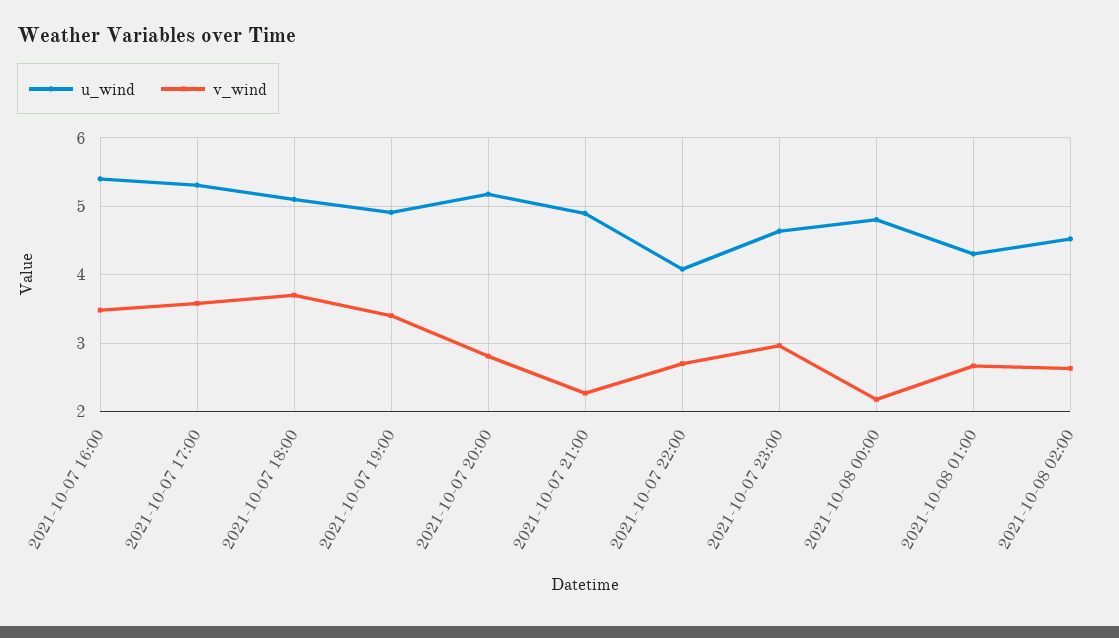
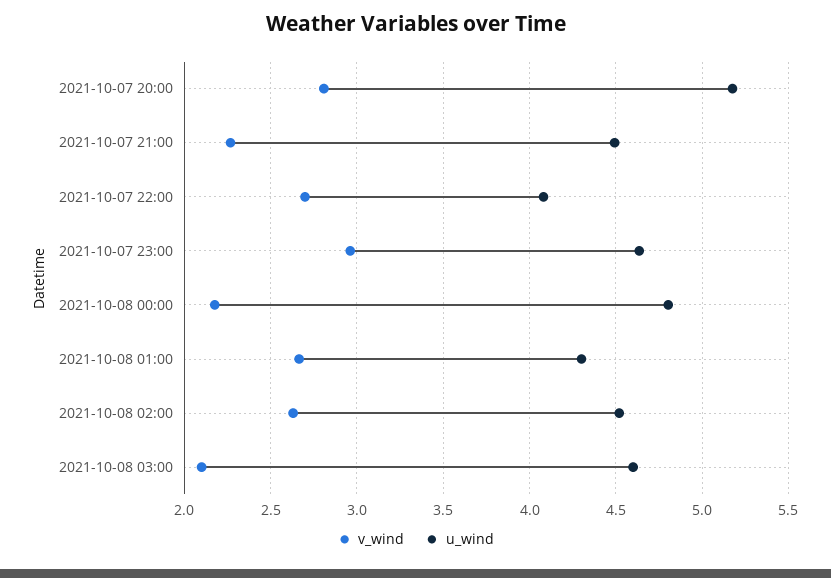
u_wind, 2021-10-07 16:00: 5.4 -> none
v_wind, 2021-10-07 16:00: 3.5 -> none
u_wind, 2021-10-07 17:00: 5.3 -> none
v_wind, 2021-10-07 17:00: 3.6 -> none
u_wind, 2021-10-07 18:00: 5.1 -> none
v_wind, 2021-10-07 18:00: 3.7 -> none
u_wind, 2021-10-07 19:00: 4.9 -> none
v_wind, 2021-10-07 19:00: 3.4 -> none
u_wind, 2021-10-07 21:00: 4.9 -> 4.5
v_wind, 2021-10-08 03:00: none -> 2.1
u_wind, 2021-10-08 03:00: none -> 4.6

